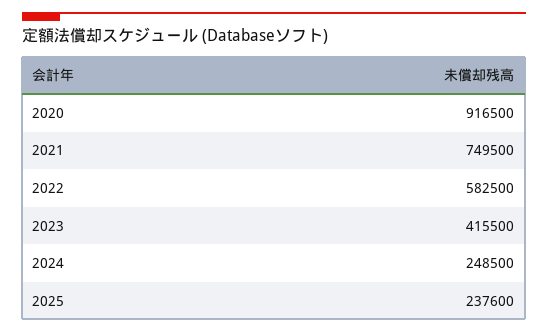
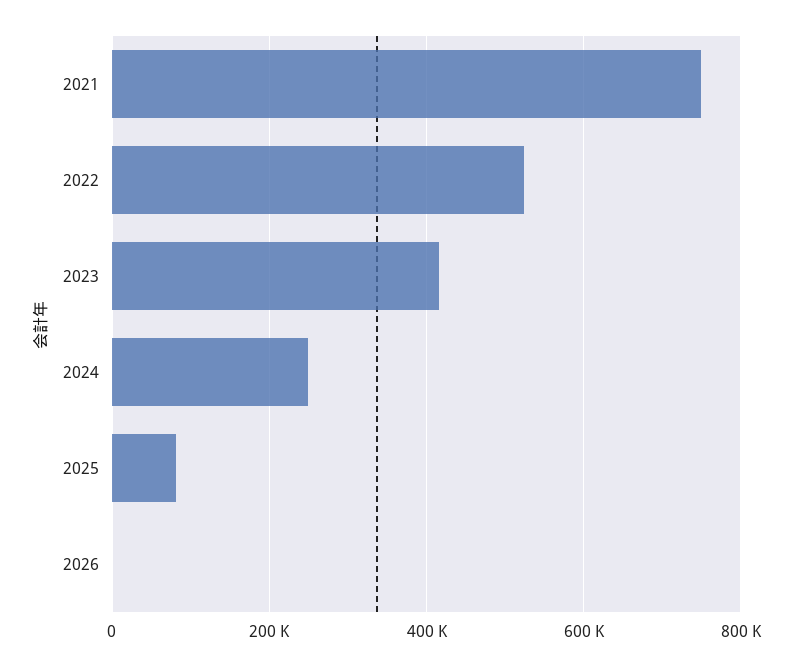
2020: 916500 -> none
2022: 582500 -> 520000
2025: 237600 -> 80000
2026: none -> 0

